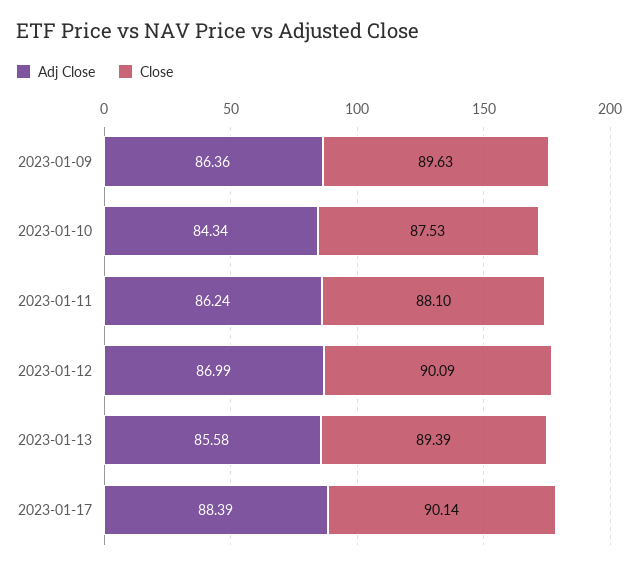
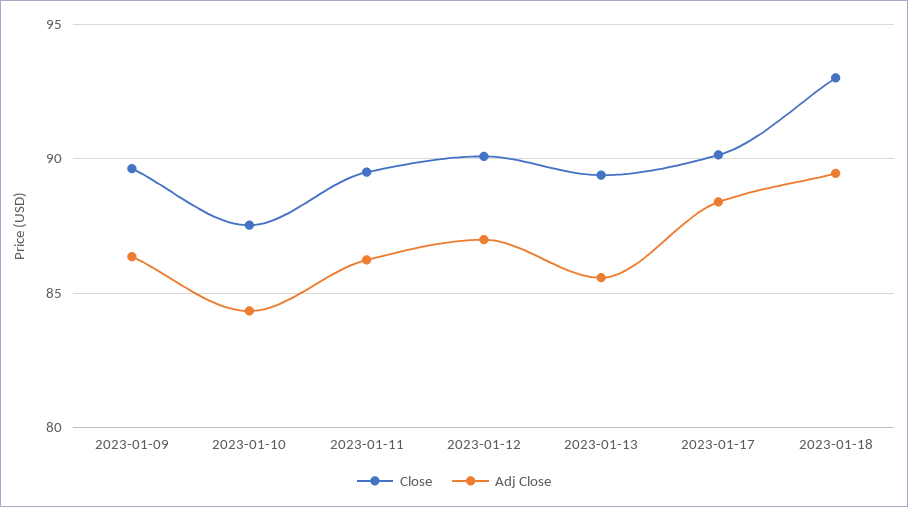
Close, 2023-01-11: 88.1 -> 89.5
Close, 2023-01-18: none -> 93
Adj Close, 2023-01-18: none -> 89.5

